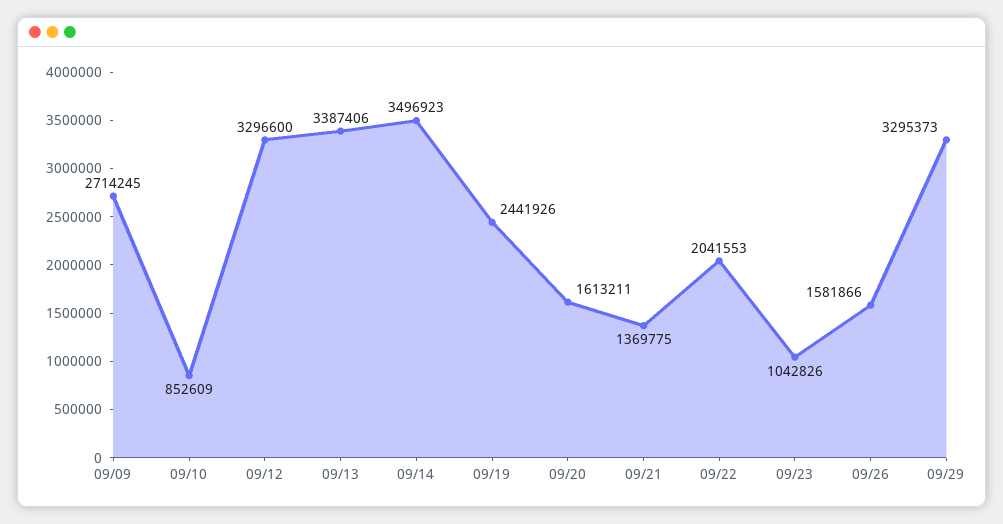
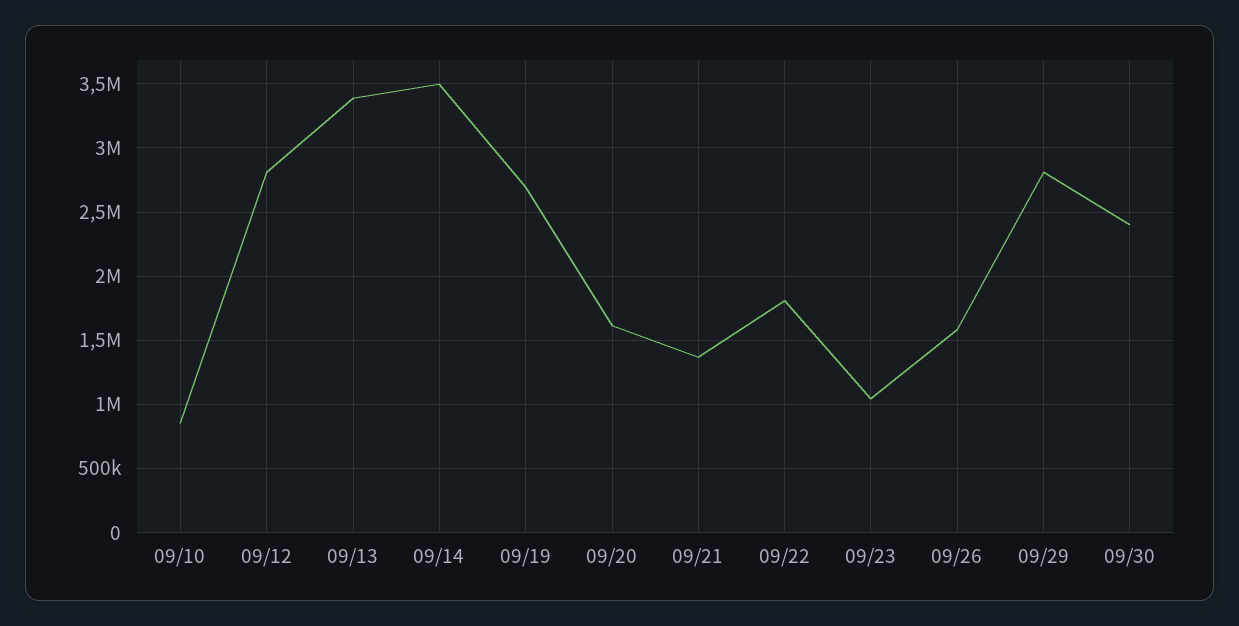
09/09: 2714245 -> none
09/12: 3296600 -> 2800000
09/19: 2441926 -> 2700000
09/22: 2041553 -> 1800000
09/29: 3295373 -> 2800000
09/30: none -> 2400000

